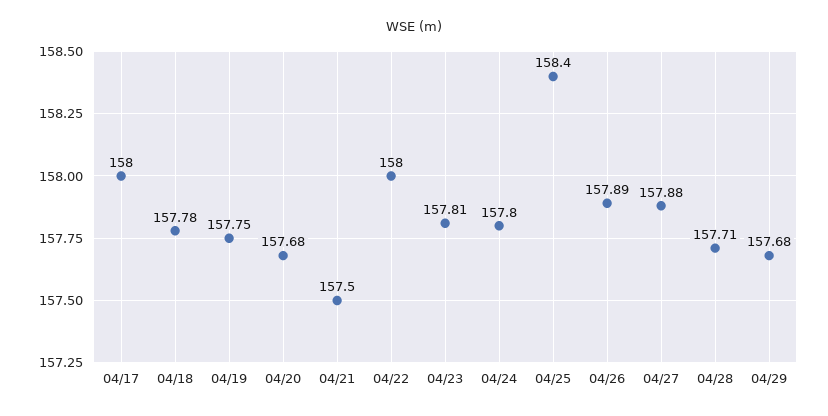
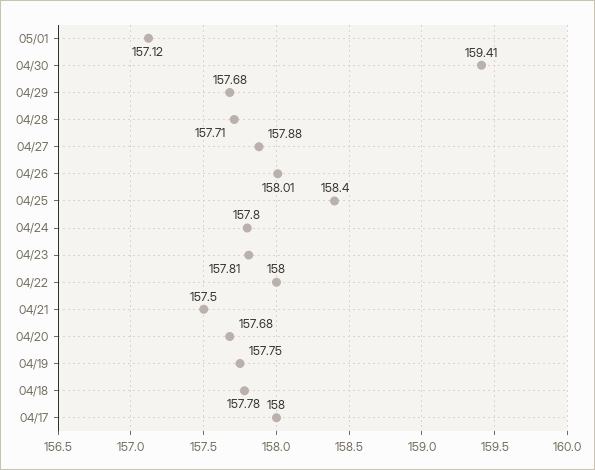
04/26: 157.89 -> 158.01
05/01: none -> 157.12
04/30: none -> 159.41

